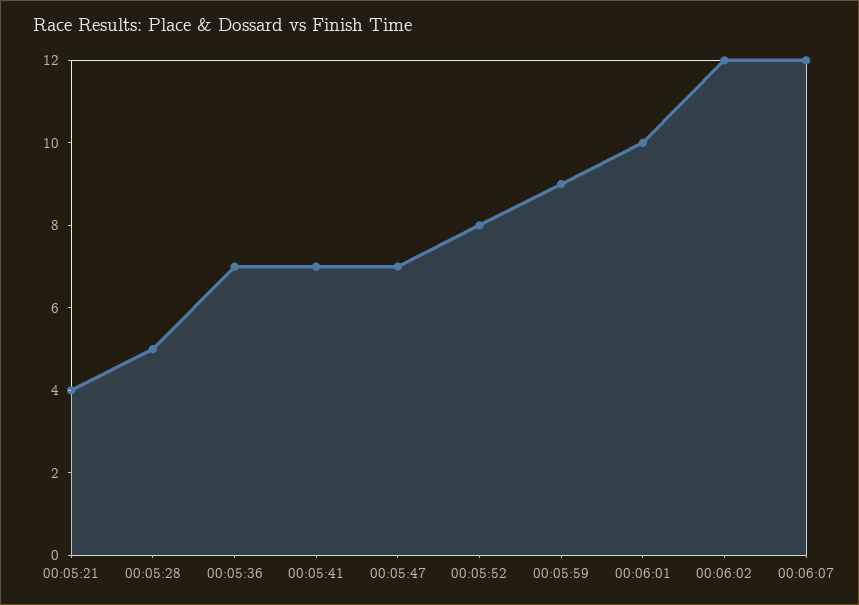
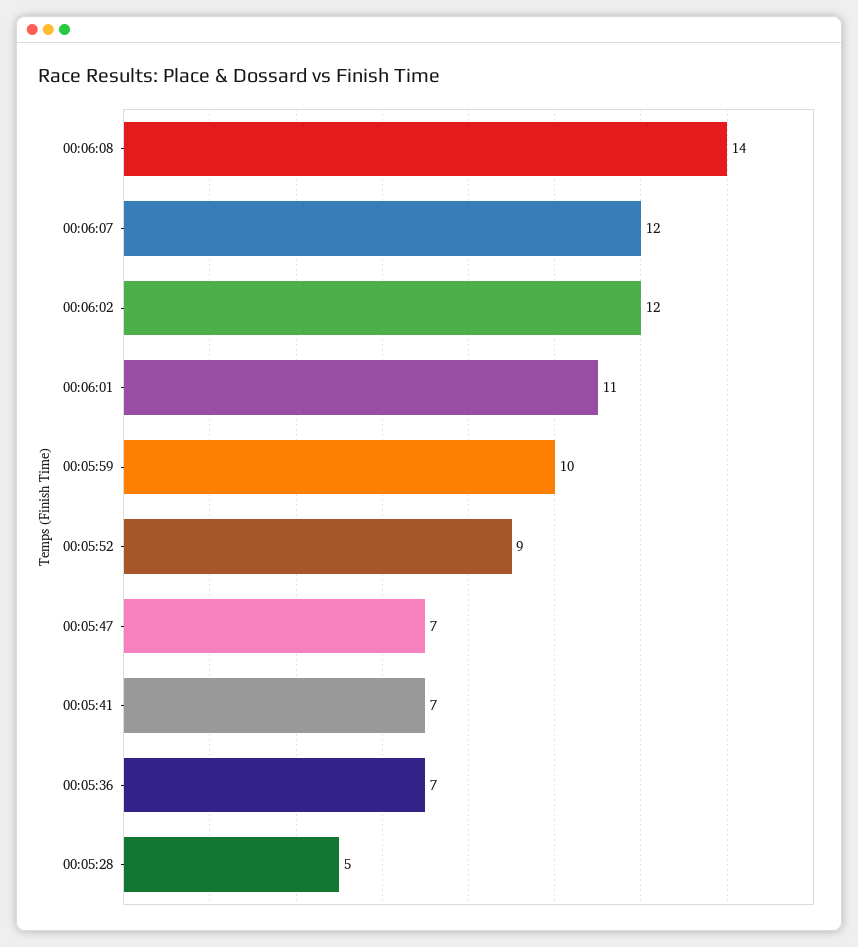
00:05:21: 4 -> none
00:05:52: 8 -> 9
00:05:59: 9 -> 10
00:06:01: 10 -> 11
00:06:08: none -> 14

